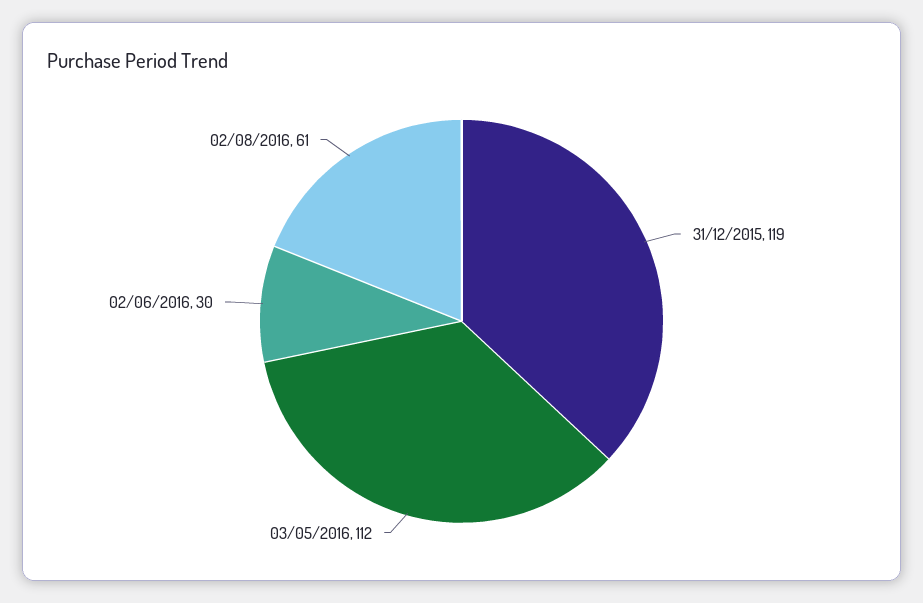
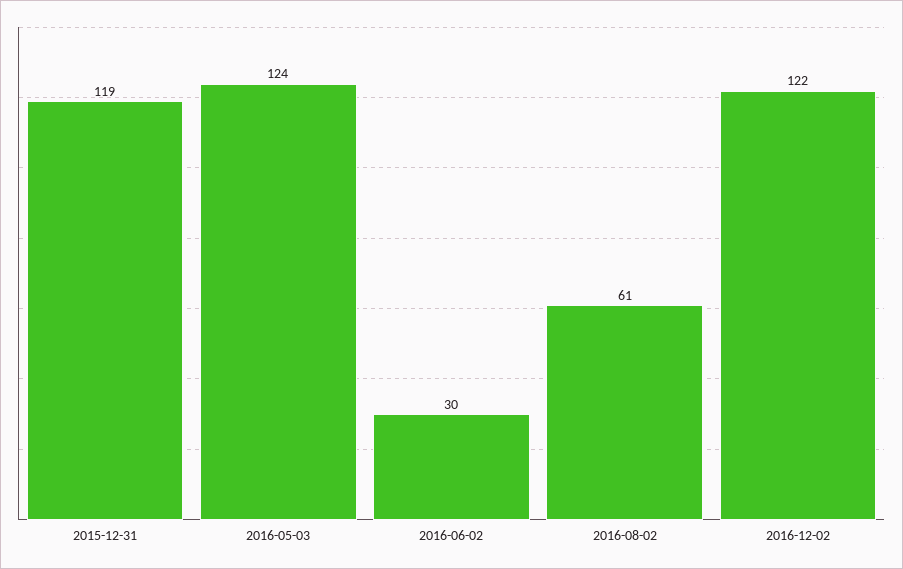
03/05/2016: 112 -> 124
2016-12-02: none -> 122

